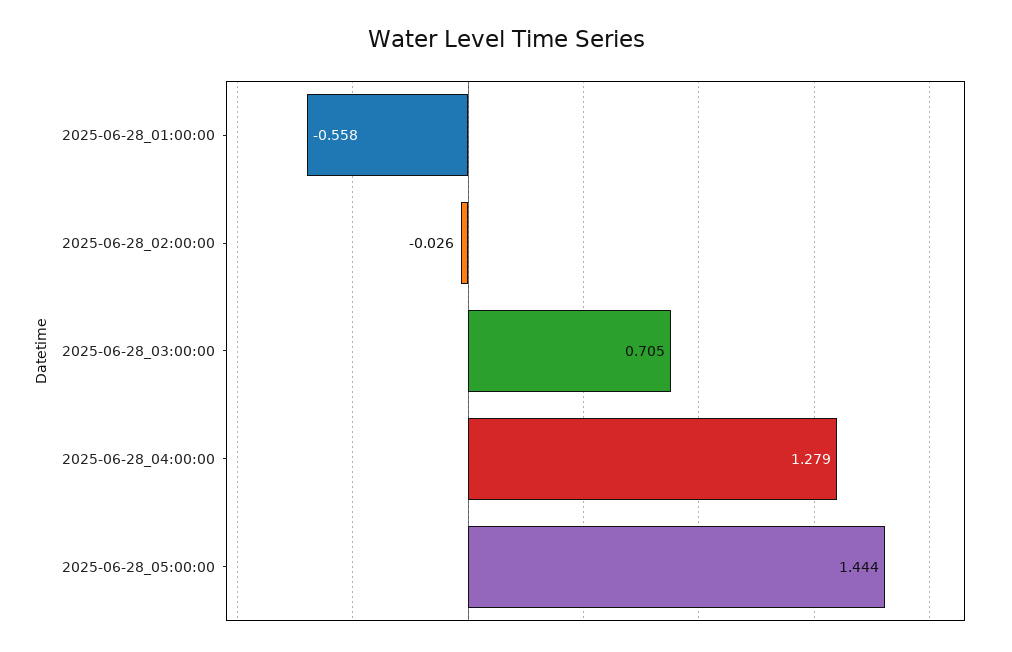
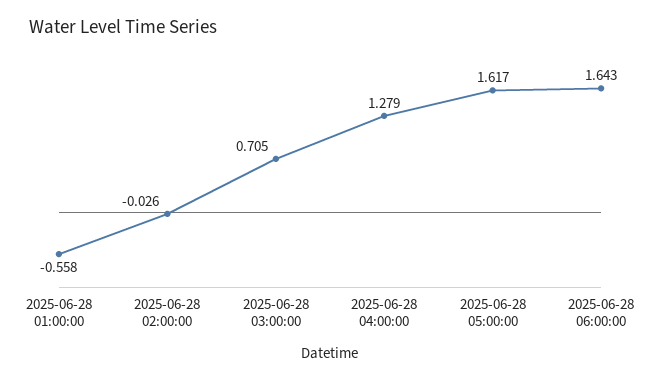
2025-06-28_05:00:00: 1.444 -> 1.617
2025-06-28 06:00:00: none -> 1.643

